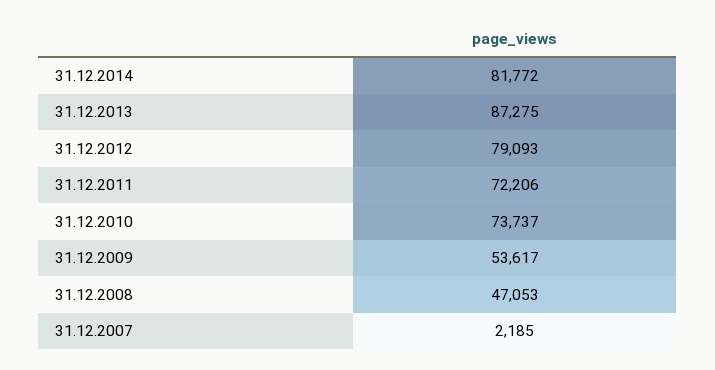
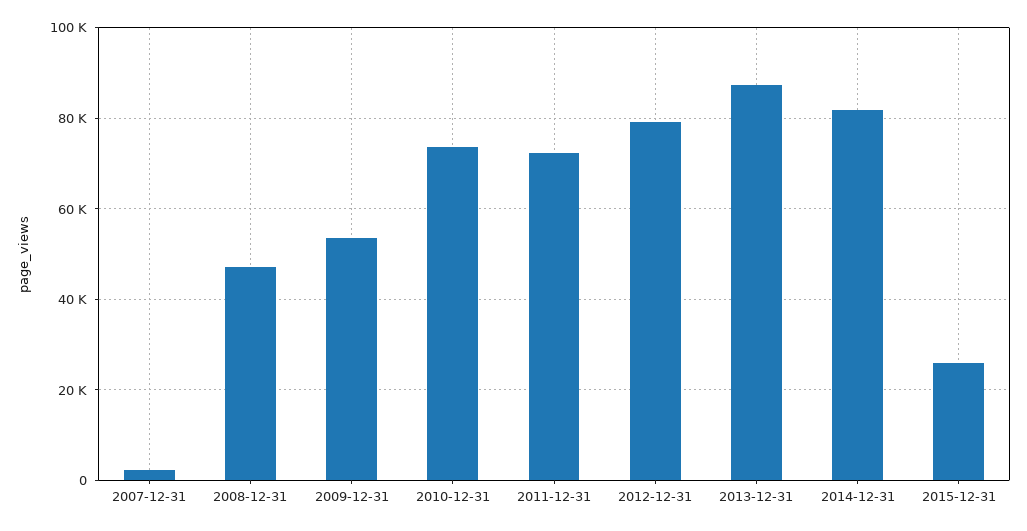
2015-12-31: none -> 26000

